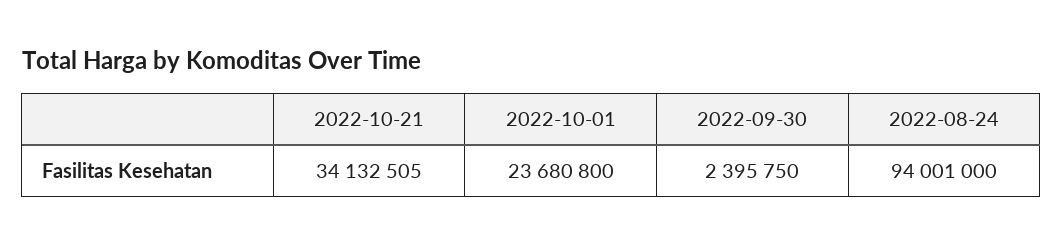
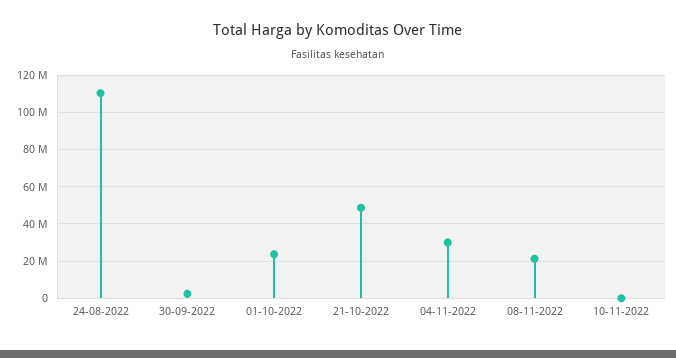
2022-10-21: 34132505 -> 50000000
2022-08-24: 94001000 -> 110000000
04-11-2022: none -> 30000000
08-11-2022: none -> 20000000
10-11-2022: none -> 0

